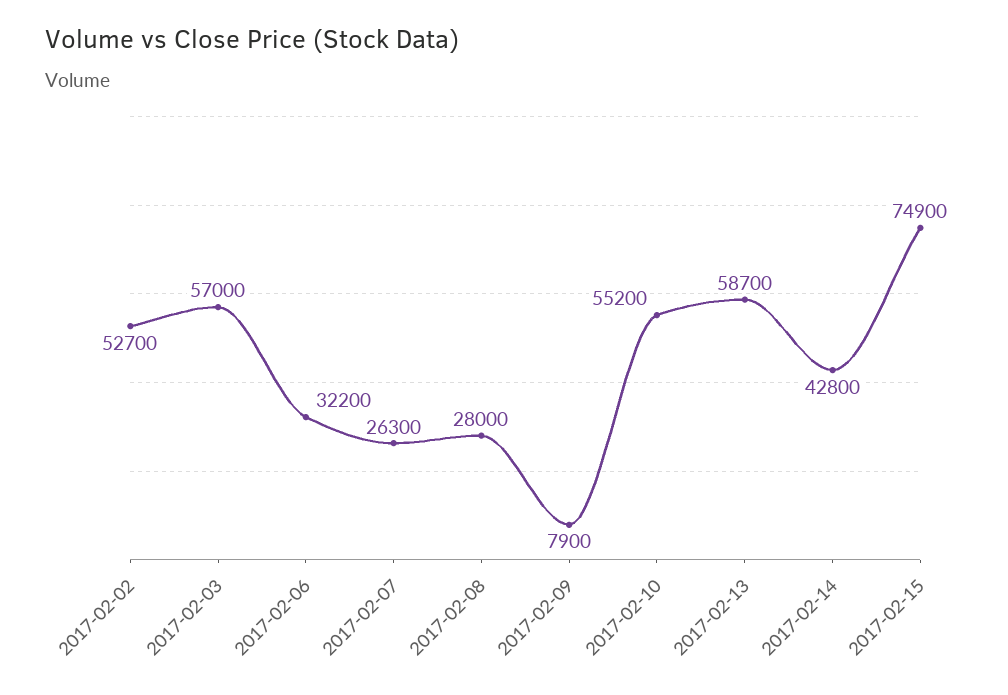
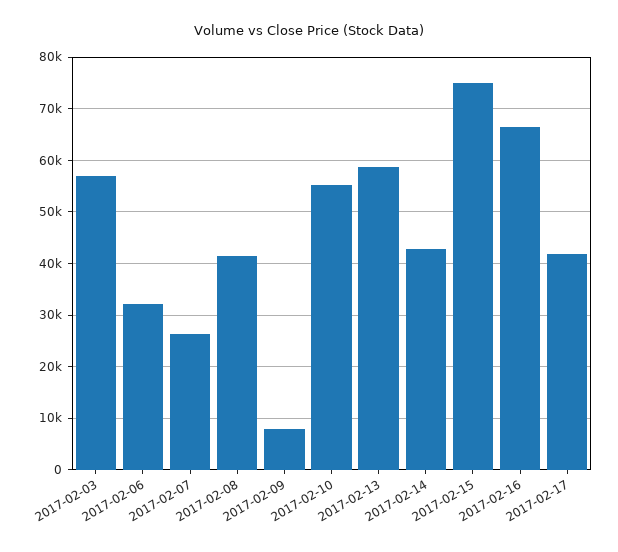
2017-02-02: 52700 -> none
2017-02-08: 28000 -> 42000
2017-02-16: none -> 66000
2017-02-17: none -> 42000

